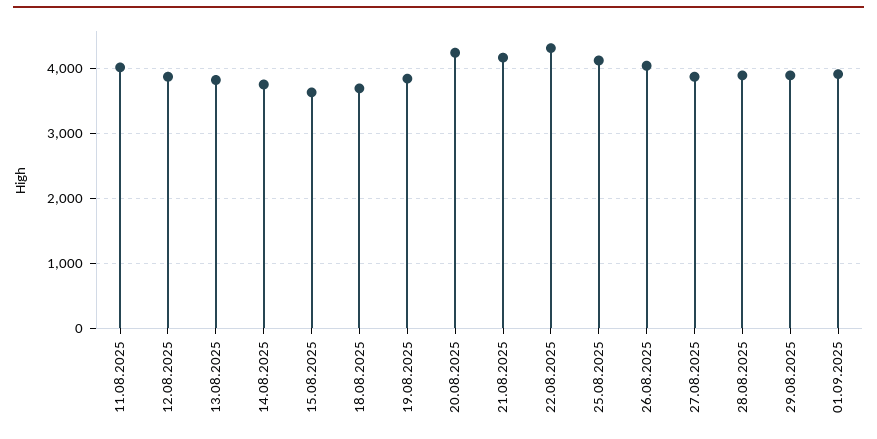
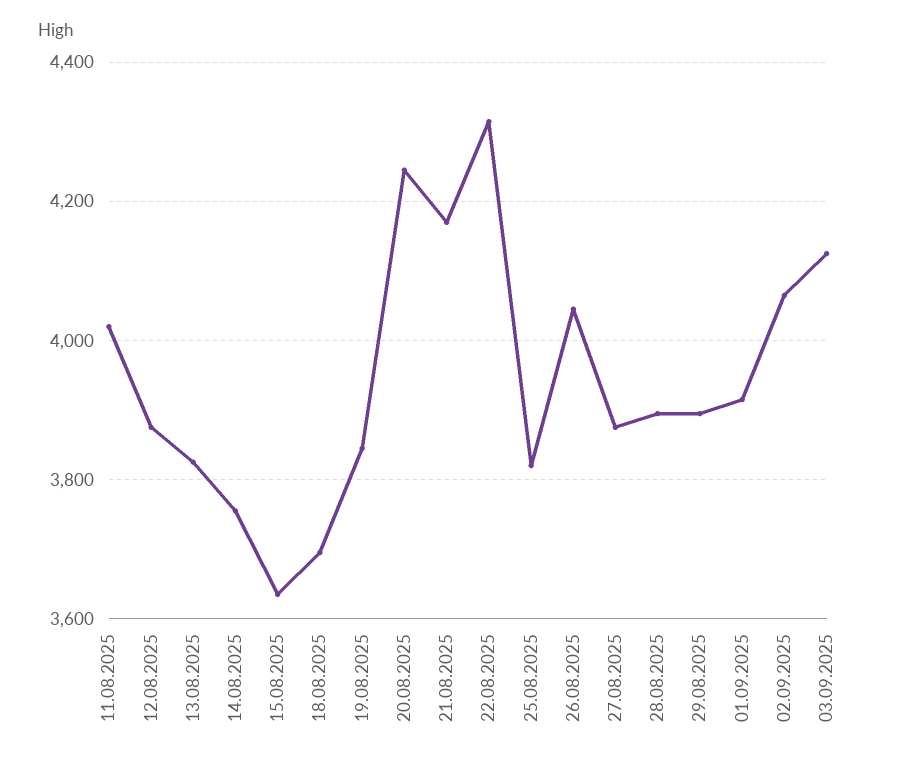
25.08.2025: 4100 -> 3820
02.09.2025: none -> 4060
03.09.2025: none -> 4120

